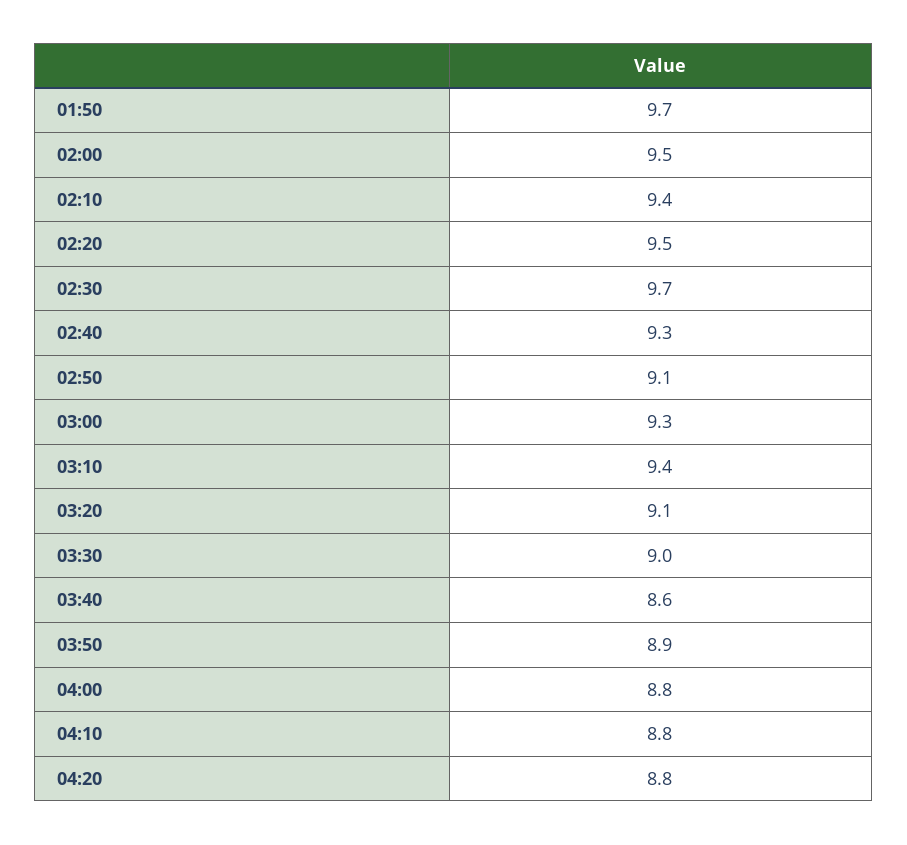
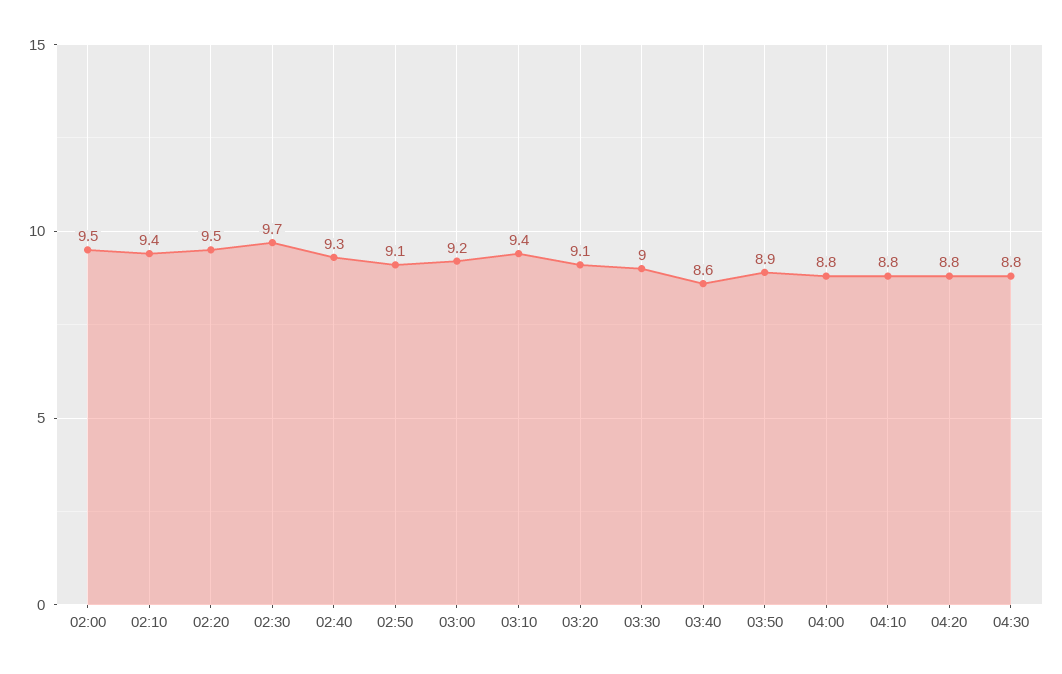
01:50: 9.7 -> none
03:00: 9.3 -> 9.2
04:30: none -> 8.8

